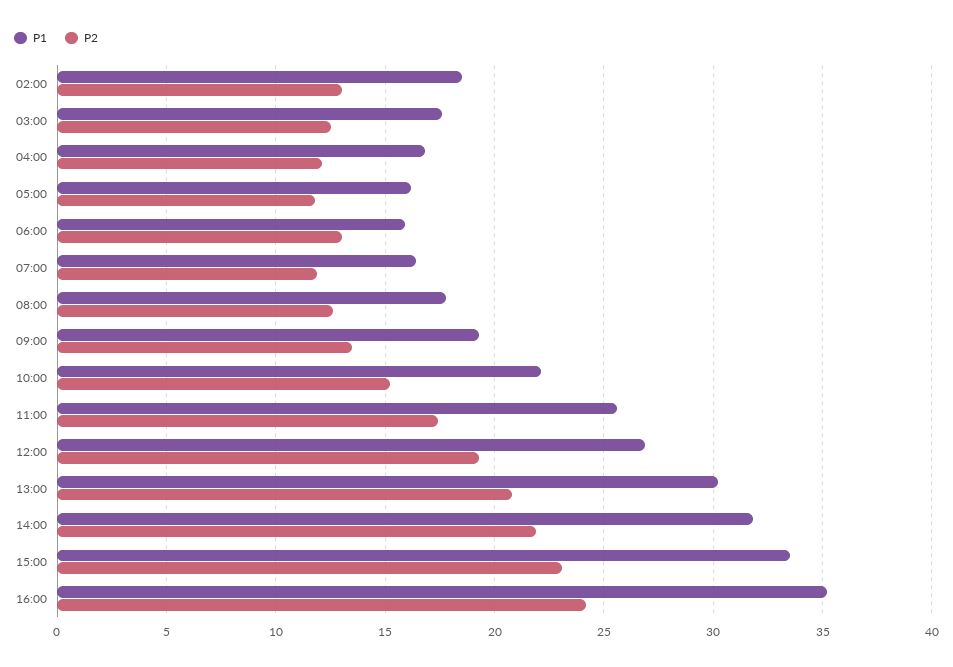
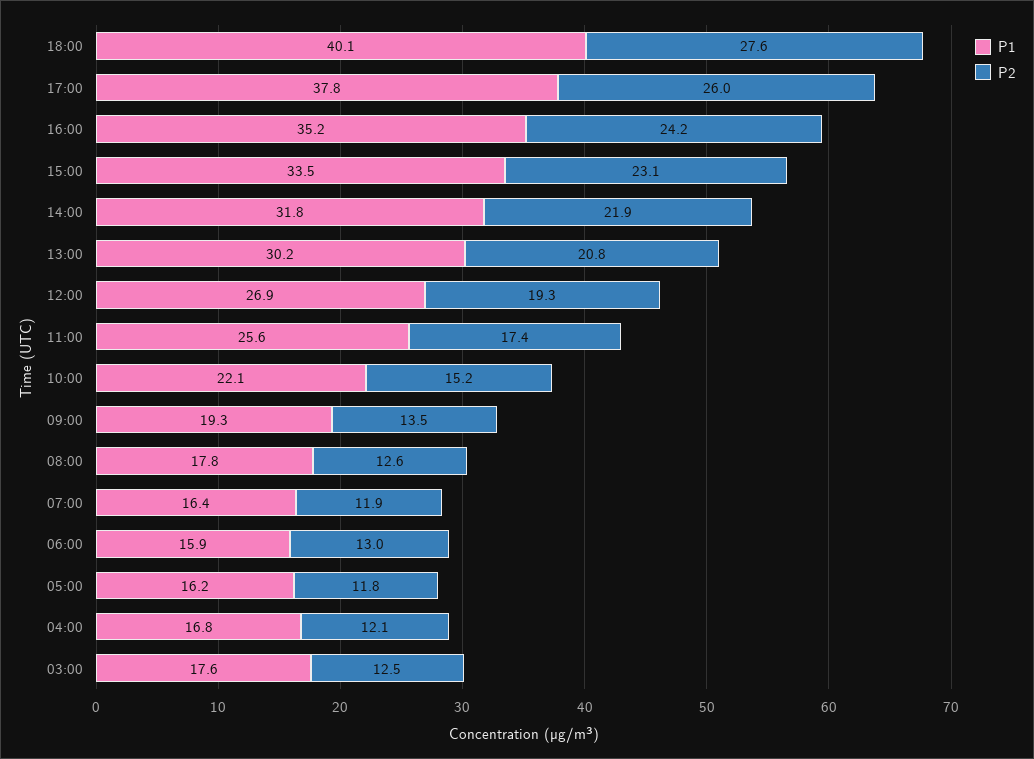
P1, 02:00: 18.5 -> none
P2, 02:00: 13 -> none
P1, 18:00: none -> 40.1
P2, 18:00: none -> 27.6
P1, 17:00: none -> 37.8
P2, 17:00: none -> 26

